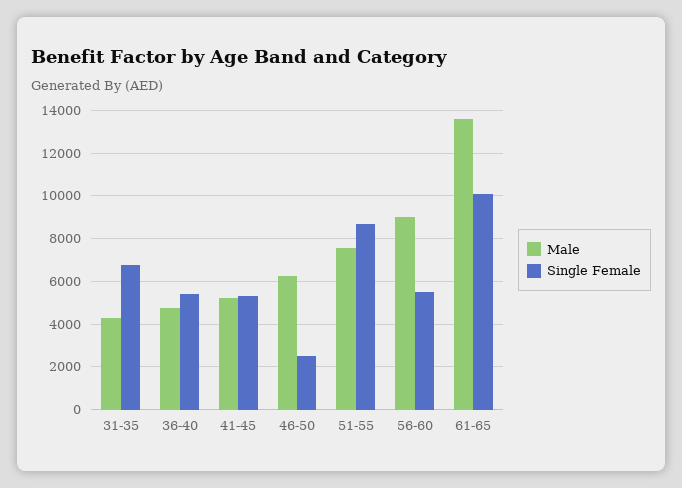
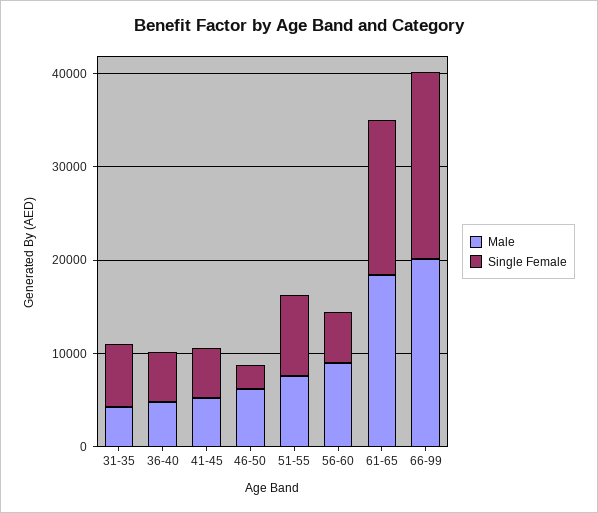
Male, 61-65: 13500 -> 18000
Single Female, 61-65: 10000 -> 16000
Male, 66-99: none -> 20000
Single Female, 66-99: none -> 20000

